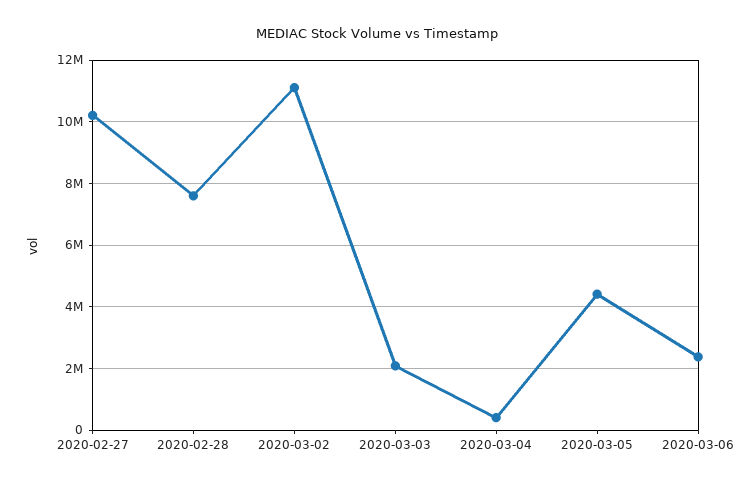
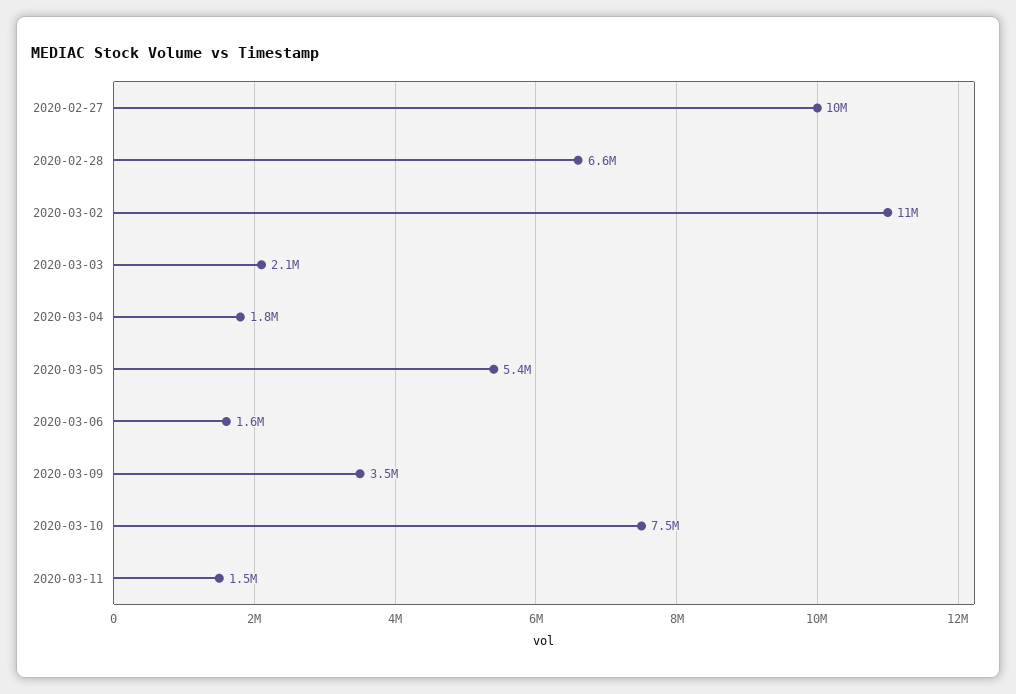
2020-02-28: 7600000 -> 6600000
2020-03-04: 400000 -> 1800000
2020-03-05: 4400000 -> 5400000
2020-03-06: 2400000 -> 1600000
2020-03-09: none -> 3500000
2020-03-10: none -> 7500000
2020-03-11: none -> 1500000

